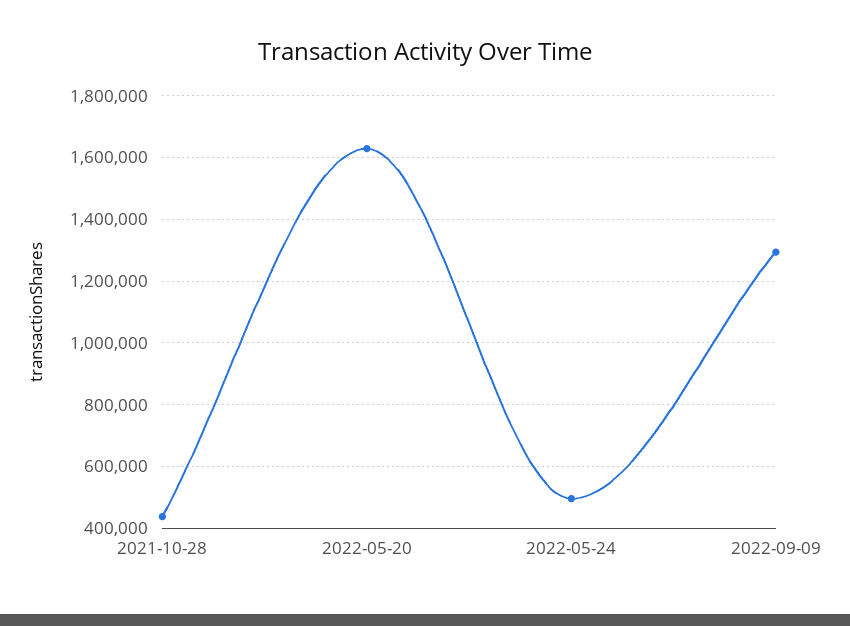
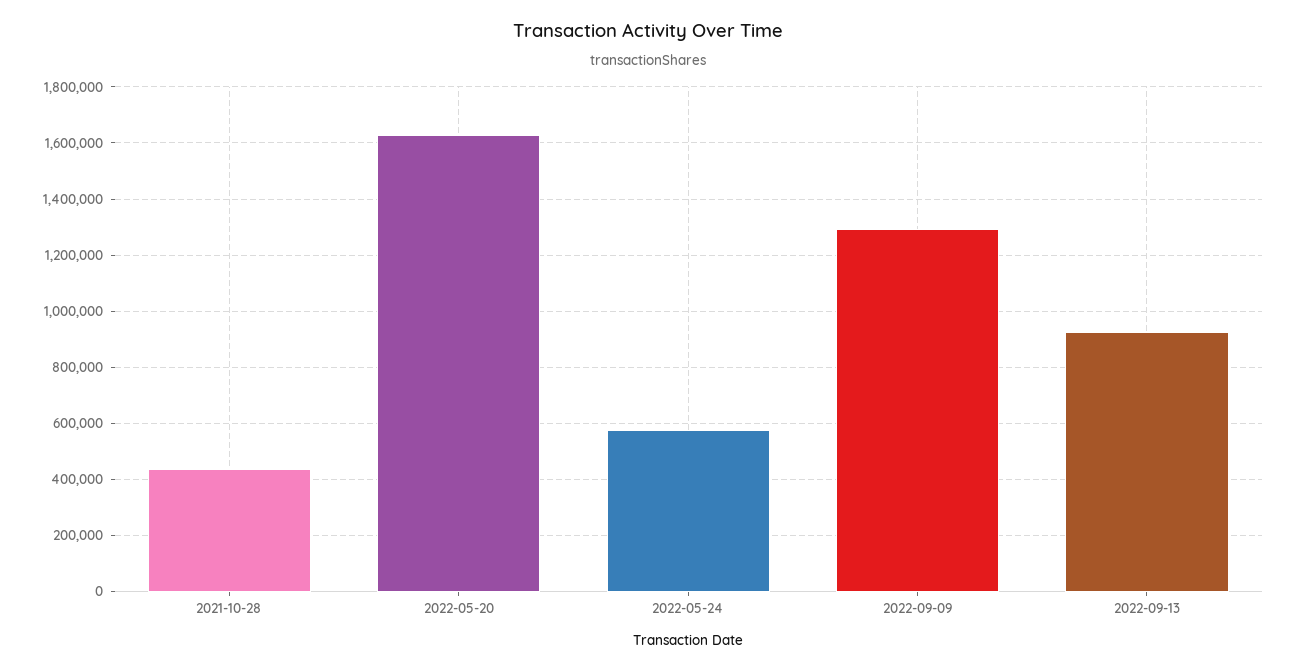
2022-05-24: 500000 -> 575000
2022-09-13: none -> 925000

